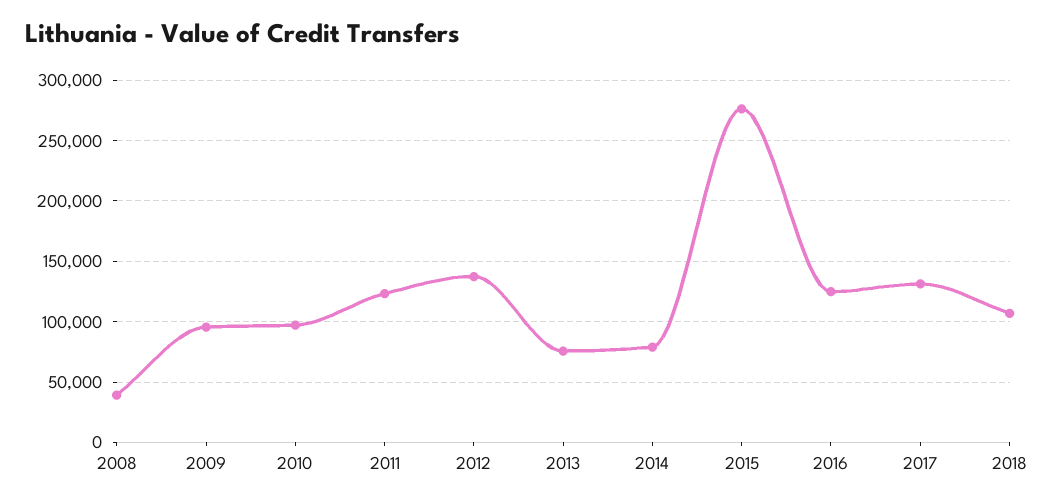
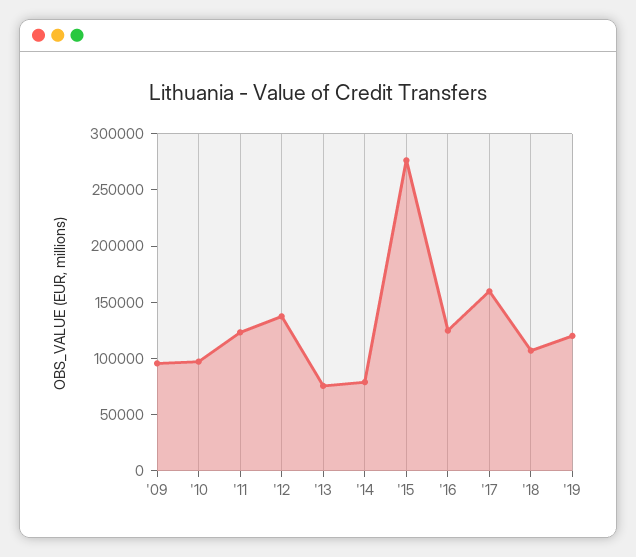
2008: 40000 -> none
2017: 130000 -> 160000
'19: none -> 120000

